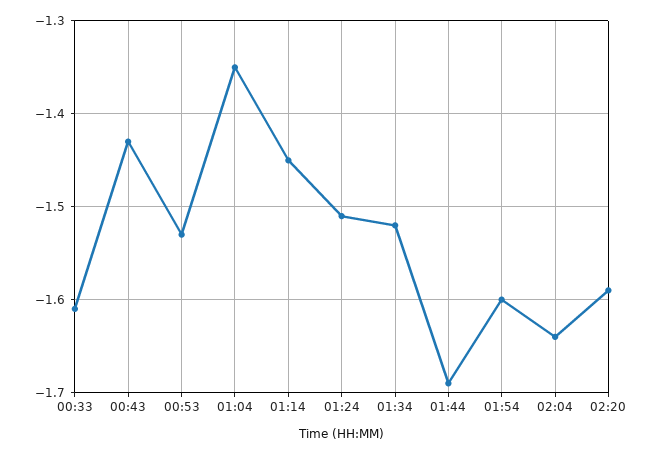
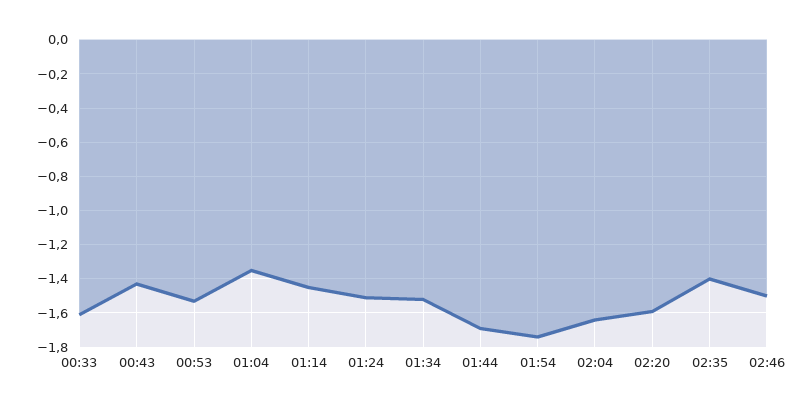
01:54: -1.6 -> -1.75
02:35: none -> -1.4
02:46: none -> -1.5

